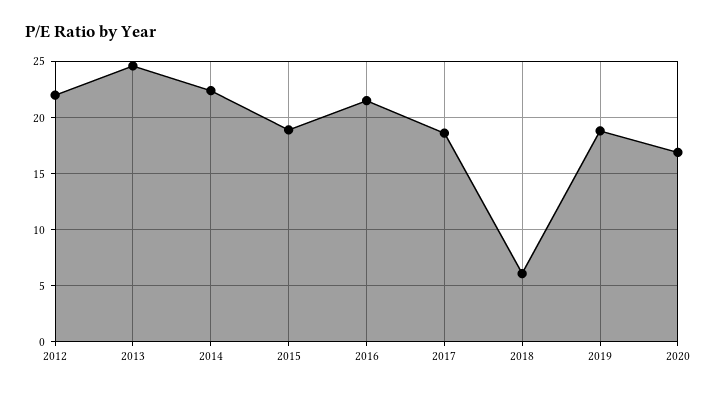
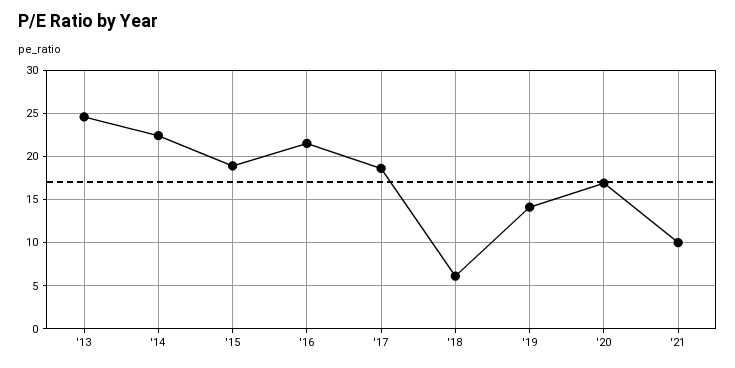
2012: 22 -> none
2019: 19 -> 14
'21: none -> 10

